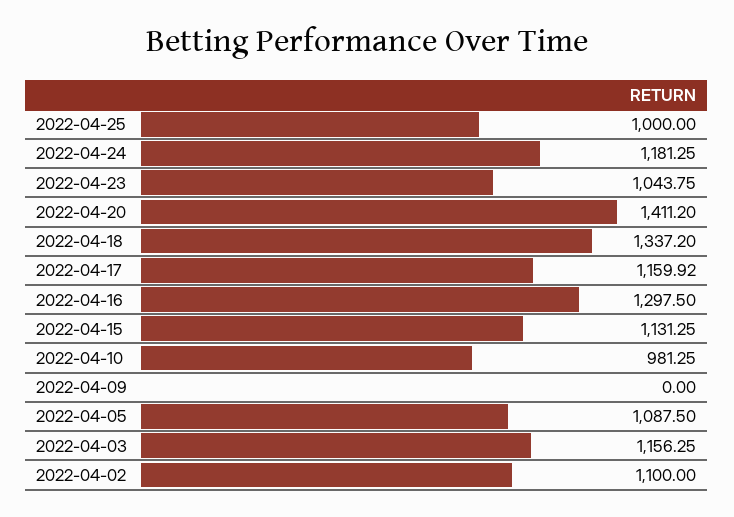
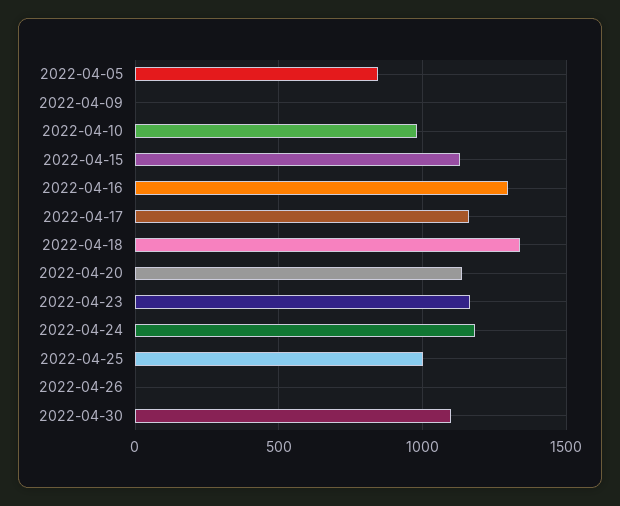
2022-04-23: 1043.75 -> 1150
2022-04-20: 1411.2 -> 1150
2022-04-05: 1087.5 -> 850
2022-04-03: 1156.25 -> none
2022-04-02: 1100 -> none
2022-04-26: none -> 0
2022-04-30: none -> 1100

